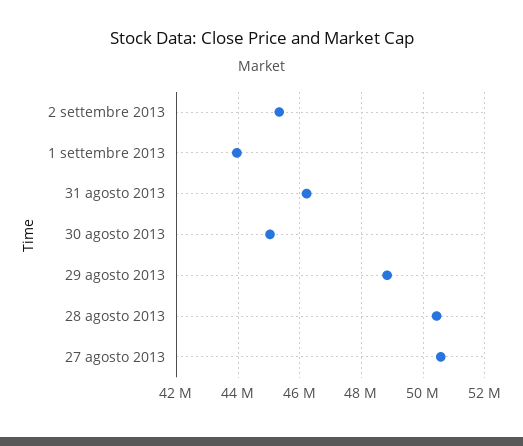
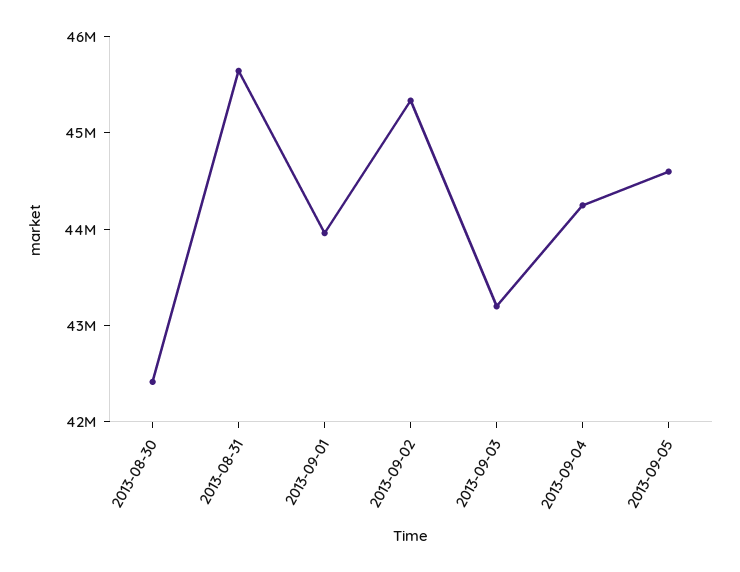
31 agosto 2013: 46200000 -> 45600000
30 agosto 2013: 45000000 -> 42400000
29 agosto 2013: 48800000 -> none
28 agosto 2013: 50400000 -> none
27 agosto 2013: 50600000 -> none
2013-09-03: none -> 43200000
2013-09-04: none -> 44200000
2013-09-05: none -> 44600000

